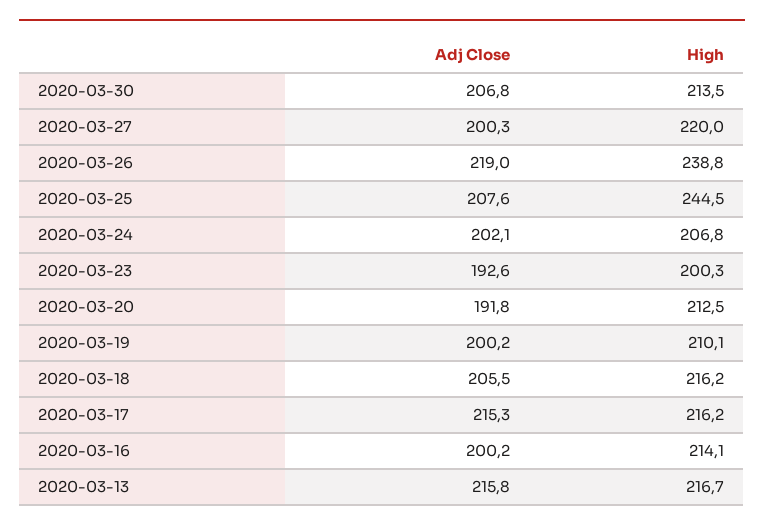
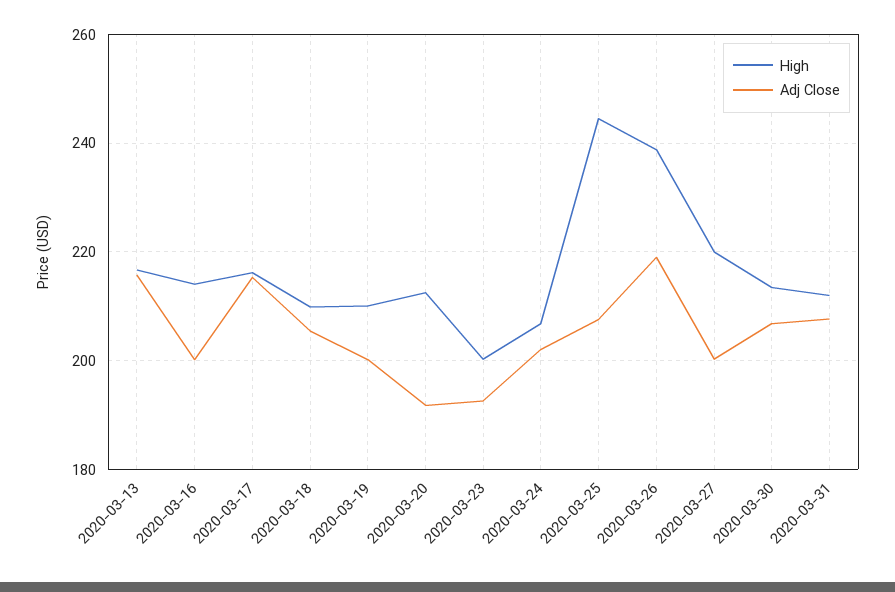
High, 2020-03-18: 216.2 -> 210
High, 2020-03-31: none -> 212
Adj Close, 2020-03-31: none -> 208

